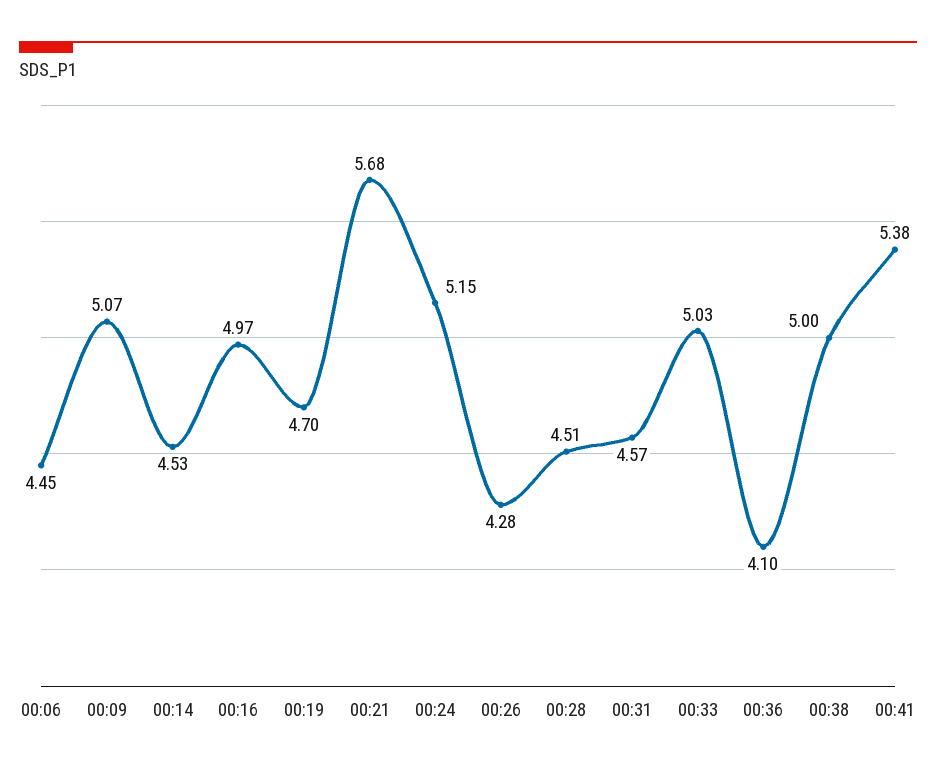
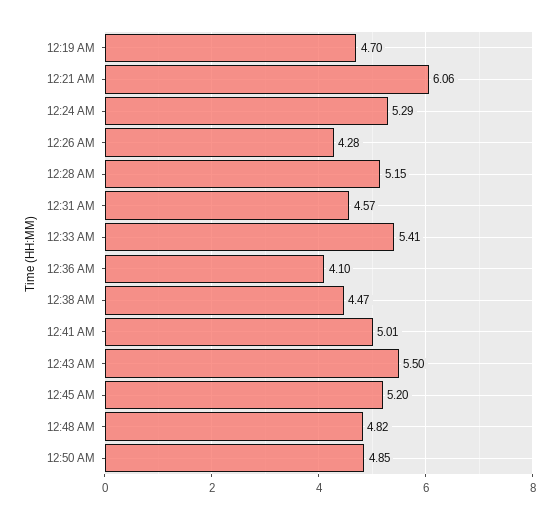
00:06: 4.45 -> none
00:09: 5.07 -> none
00:14: 4.53 -> none
00:16: 4.97 -> none
00:21: 5.68 -> 6.06
00:24: 5.15 -> 5.29
00:28: 4.51 -> 5.15
00:33: 5.03 -> 5.41
00:38: 5 -> 4.47
00:41: 5.38 -> 5.01
12:43 AM: none -> 5.5
12:45 AM: none -> 5.2
12:48 AM: none -> 4.82
12:50 AM: none -> 4.85

